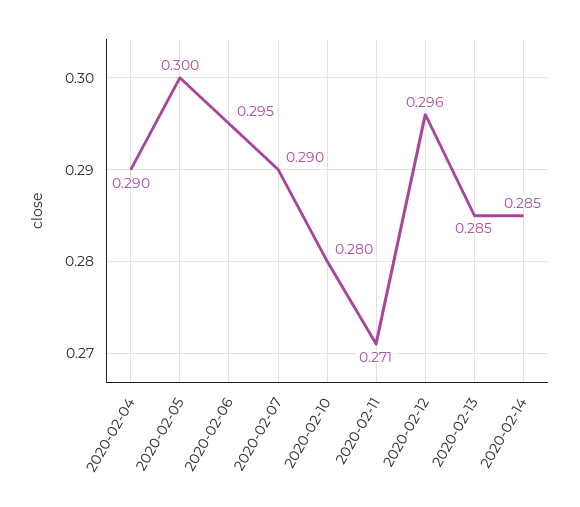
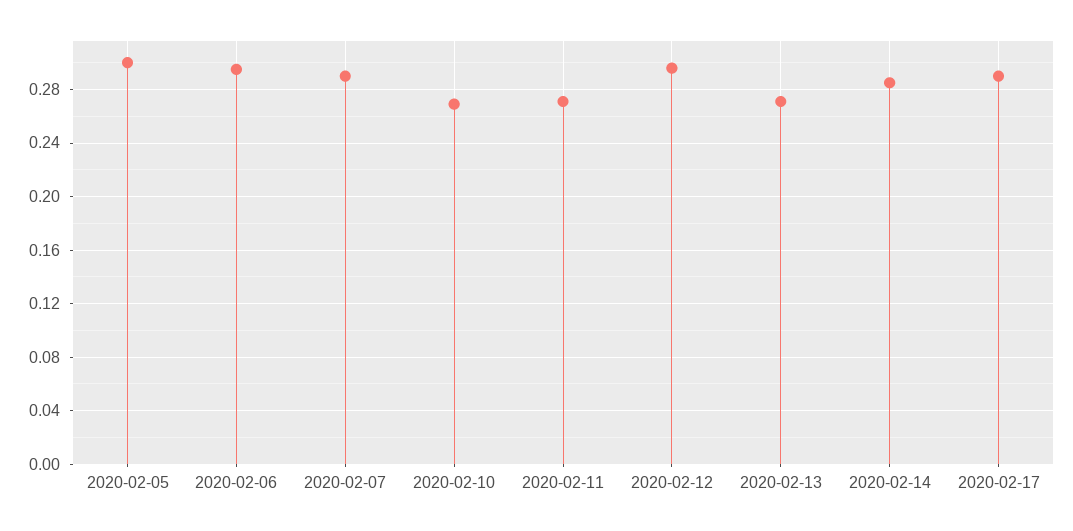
2020-02-04: 0.29 -> none
2020-02-10: 0.28 -> 0.27
2020-02-13: 0.285 -> 0.27
2020-02-17: none -> 0.29

